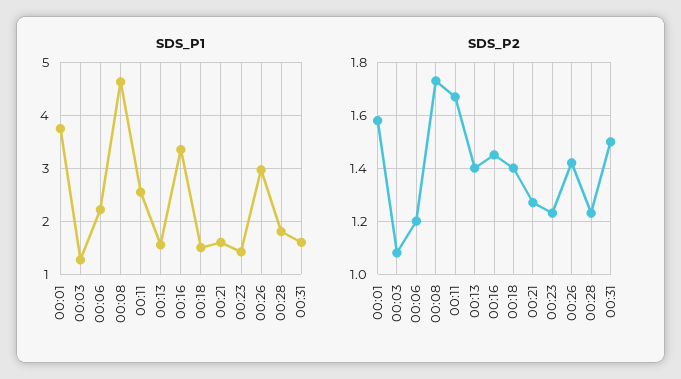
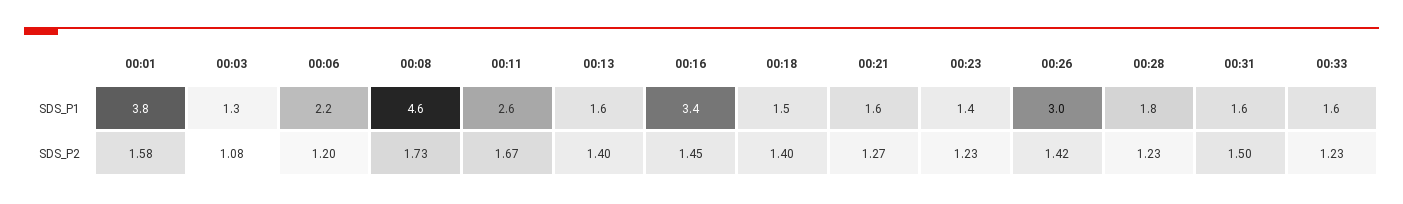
SDS_P1, 00:33: none -> 1.6
SDS_P2, 00:33: none -> 1.23

